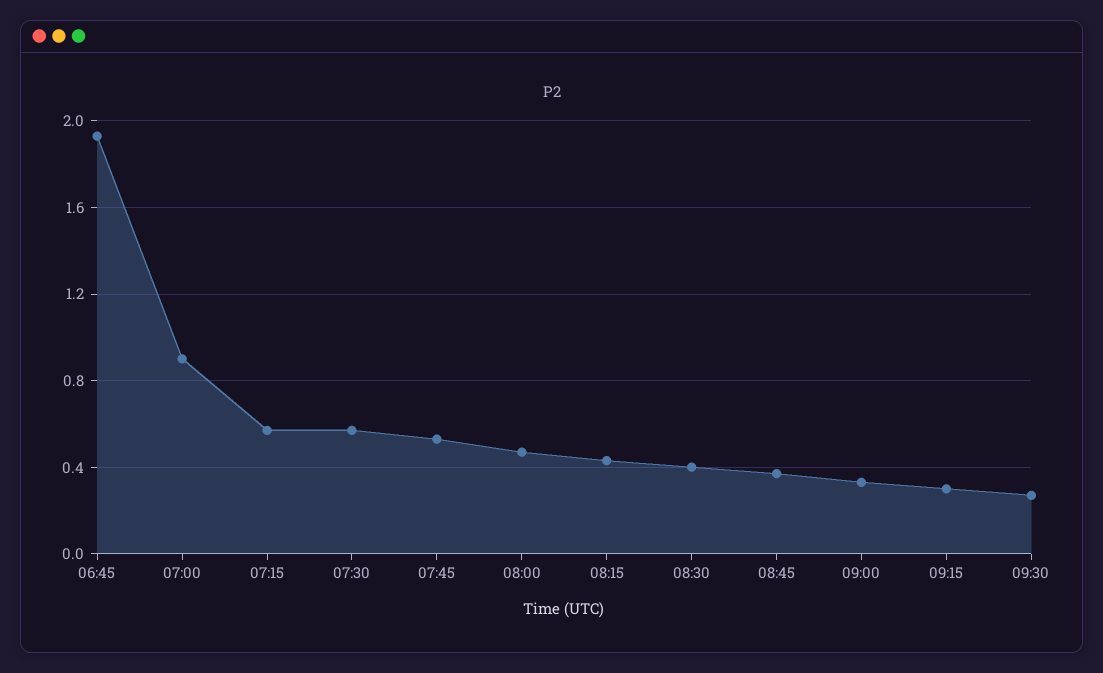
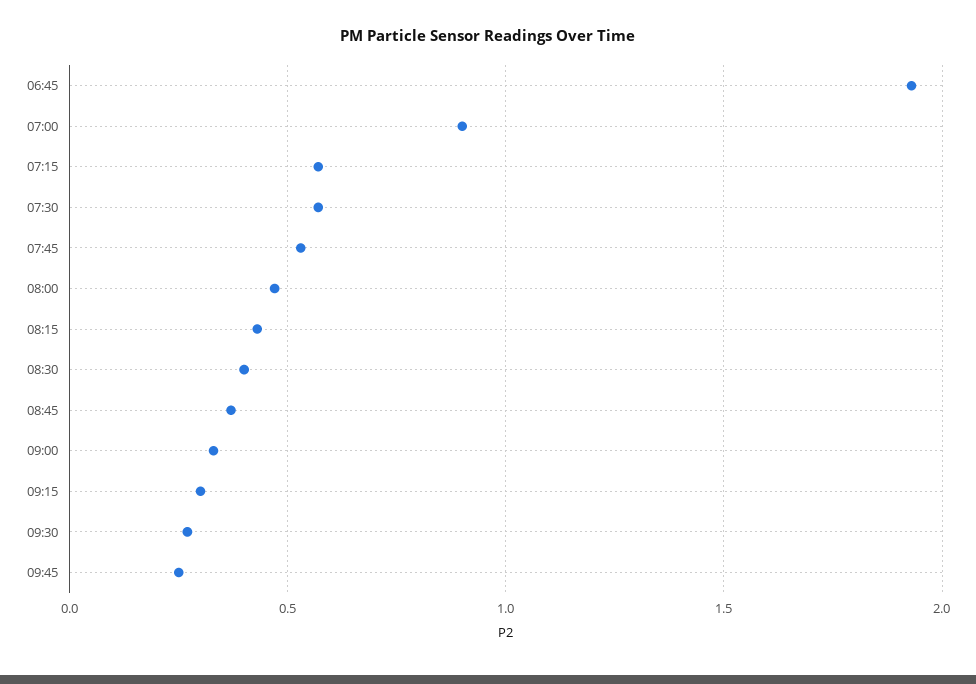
09:45: none -> 0.25

